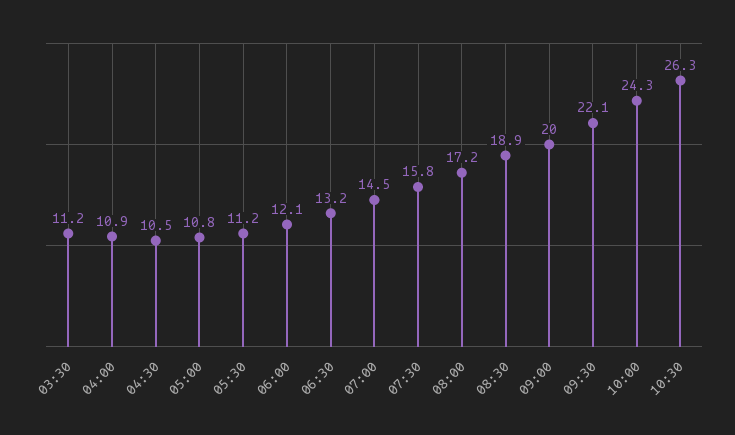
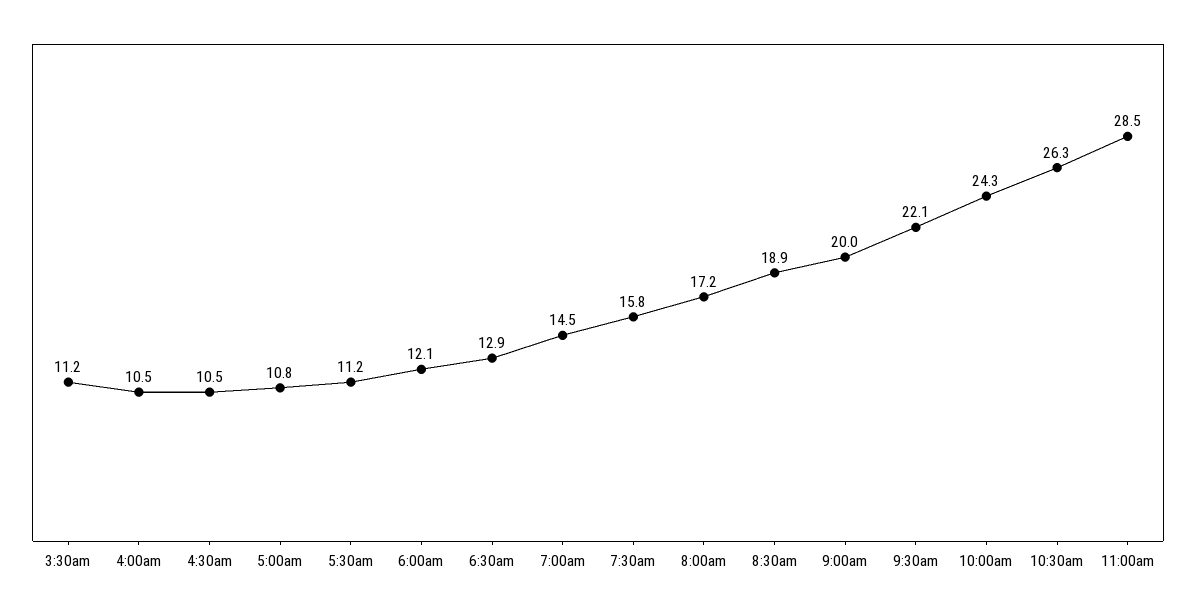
04:00: 10.9 -> 10.5
06:30: 13.2 -> 12.9
11:00am: none -> 28.5

